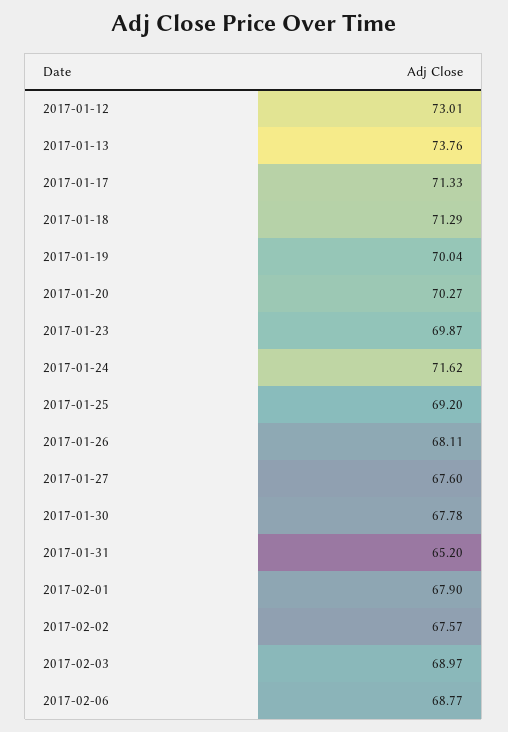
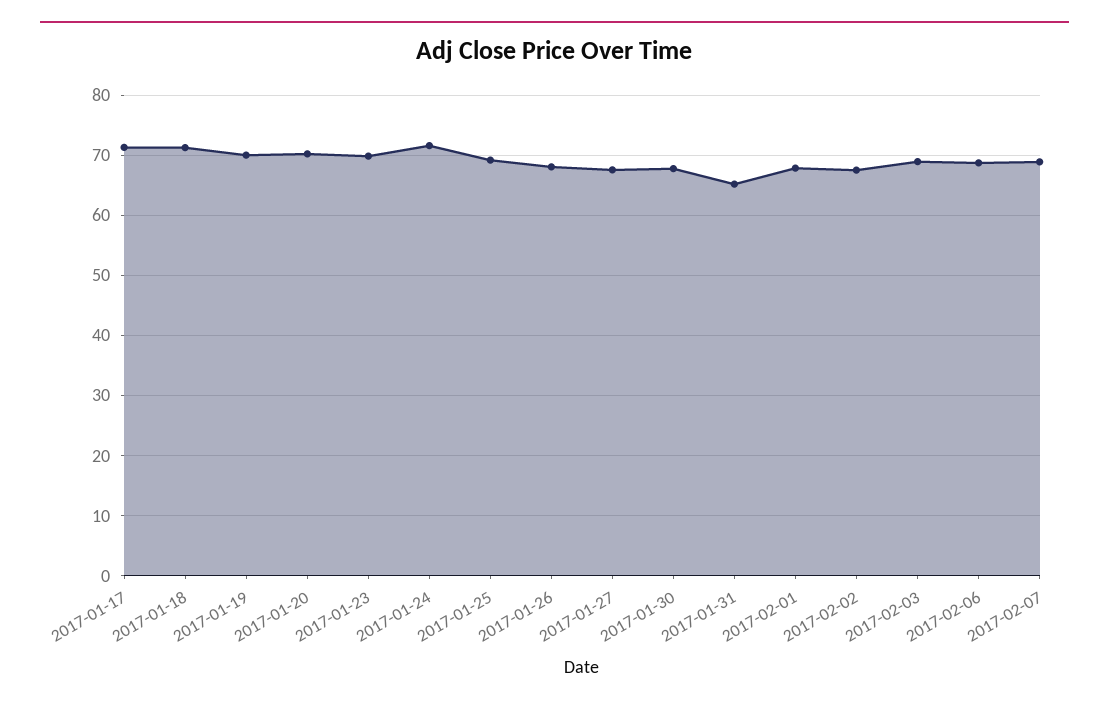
2017-01-12: 73.01 -> none
2017-01-13: 73.76 -> none
2017-02-07: none -> 69

